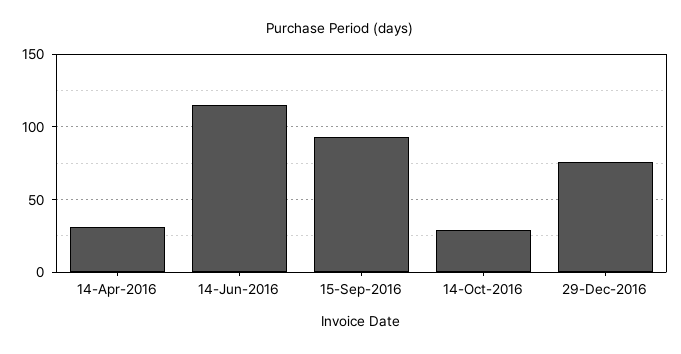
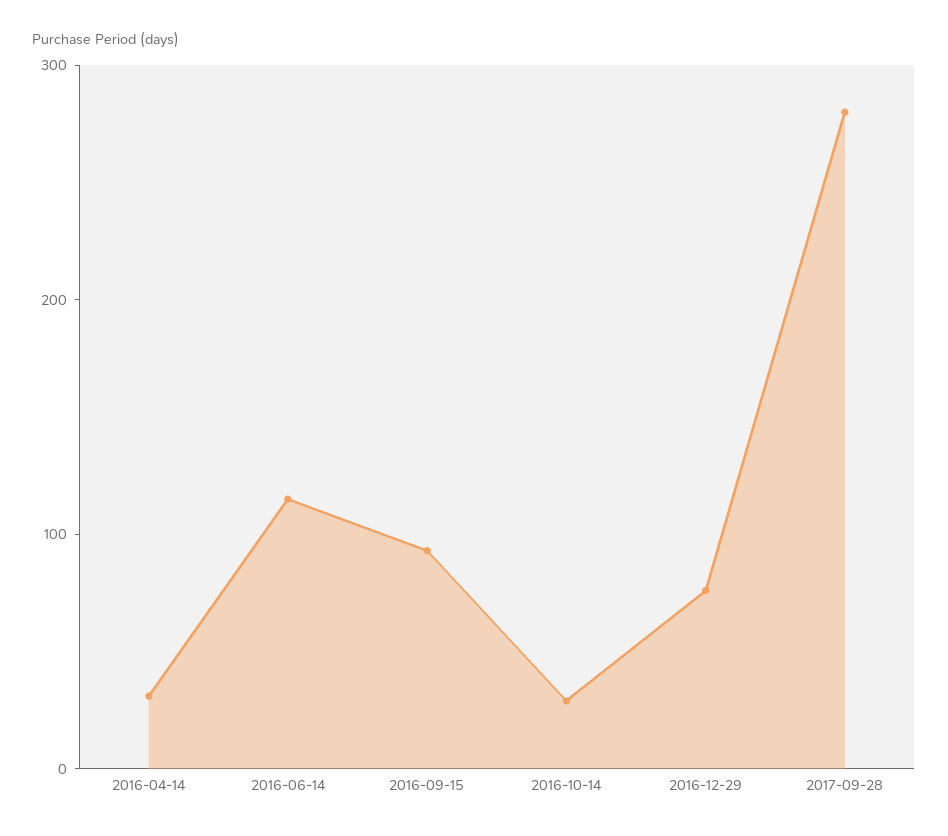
2017-09-28: none -> 280

